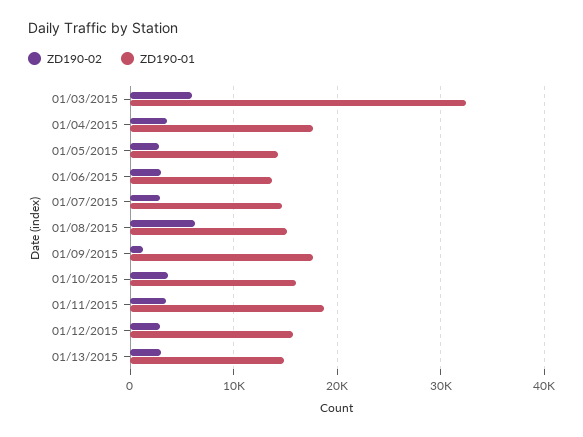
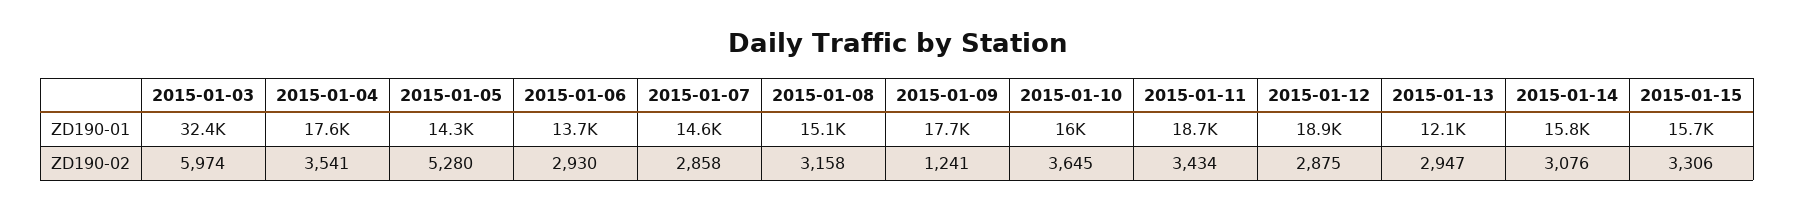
ZD190-02, 01/05/2015: 3000 -> 5280
ZD190-02, 01/08/2015: 6000 -> 3158
ZD190-01, 01/12/2015: 16000 -> 18900
ZD190-01, 01/13/2015: 15000 -> 12100
ZD190-01, 2015-01-14: none -> 15800
ZD190-01, 2015-01-15: none -> 15700
ZD190-02, 2015-01-14: none -> 3076
ZD190-02, 2015-01-15: none -> 3306

